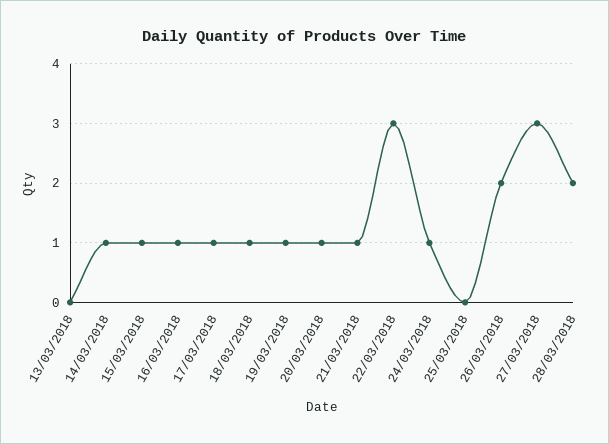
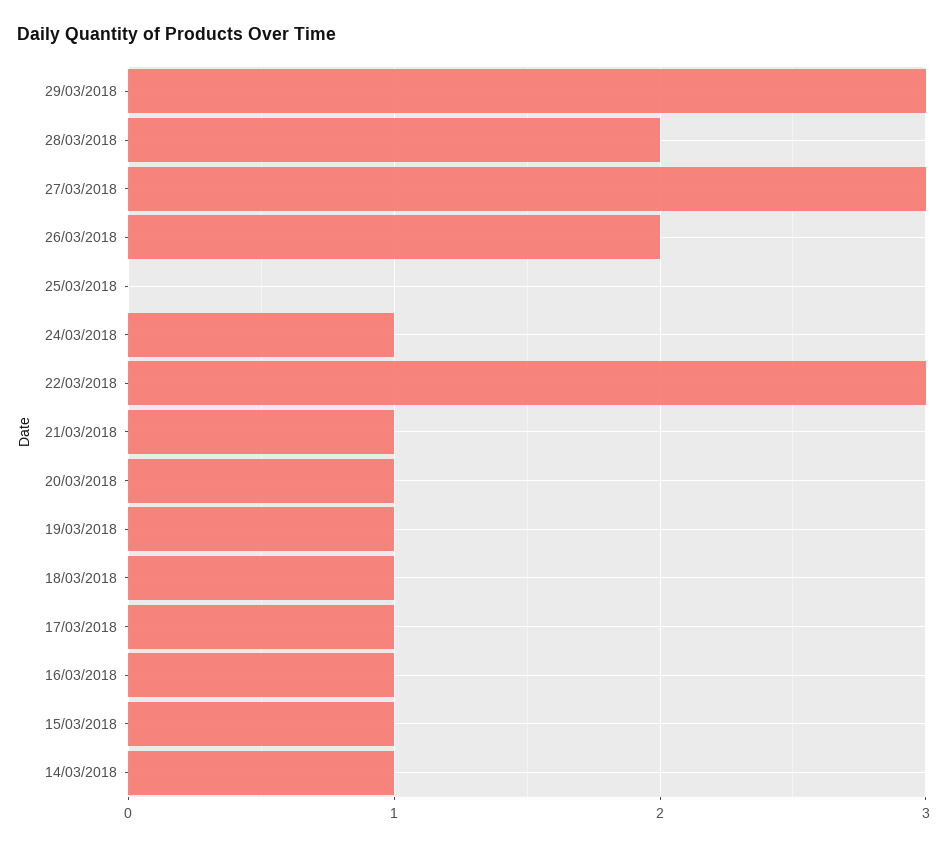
13/03/2018: 0 -> none
29/03/2018: none -> 3

